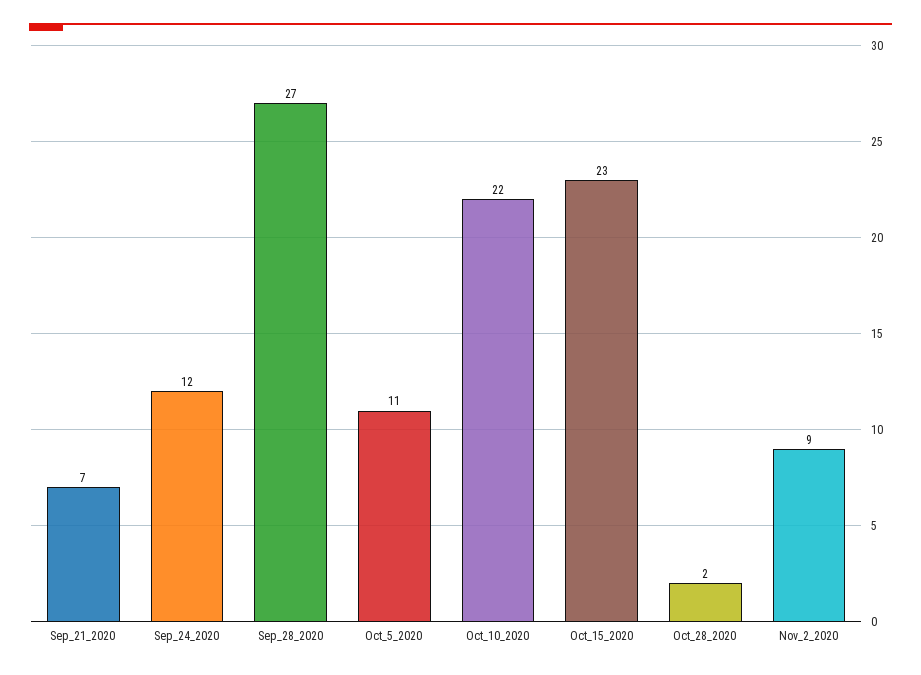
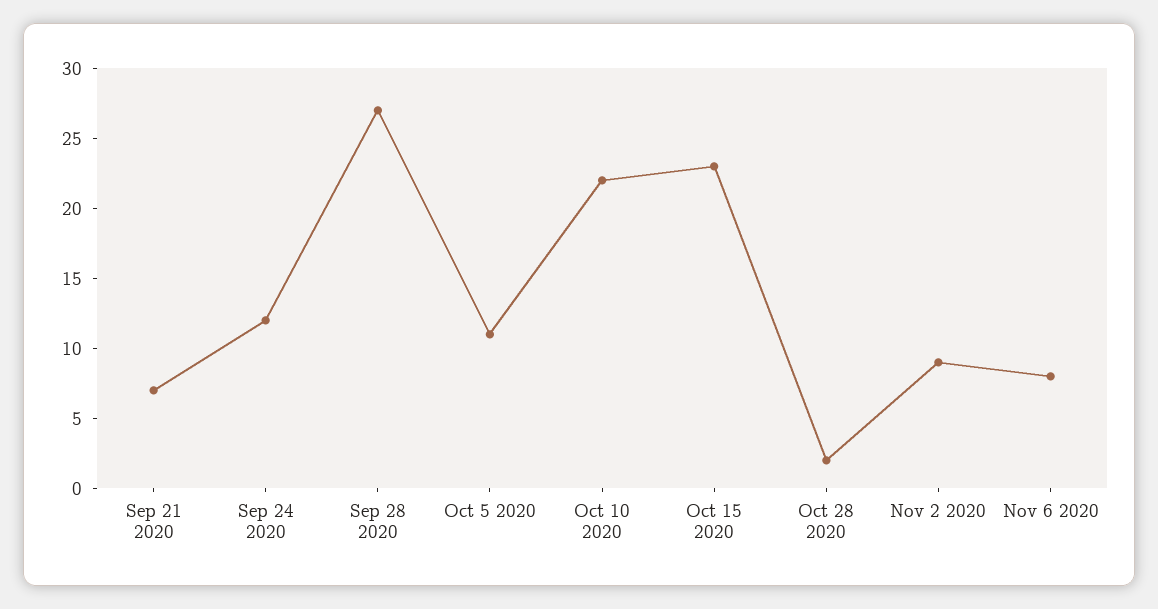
Nov 6 2020: none -> 8

